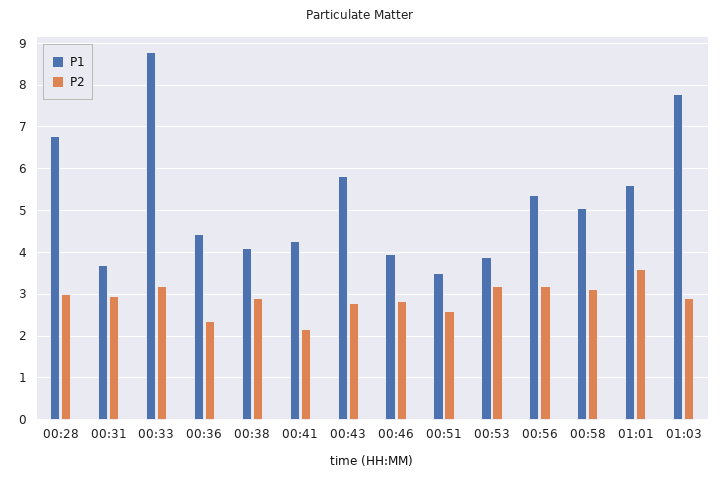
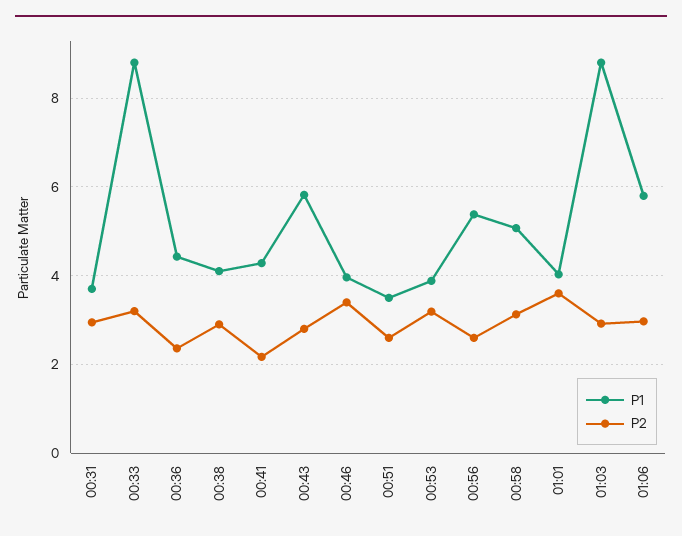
P1, 00:28: 6.8 -> none
P2, 00:28: 3 -> none
P2, 00:46: 2.8 -> 3.4
P2, 00:56: 3.2 -> 2.6
P1, 01:01: 5.6 -> 4
P1, 01:03: 7.8 -> 8.8
P1, 01:06: none -> 5.8
P2, 01:06: none -> 3

